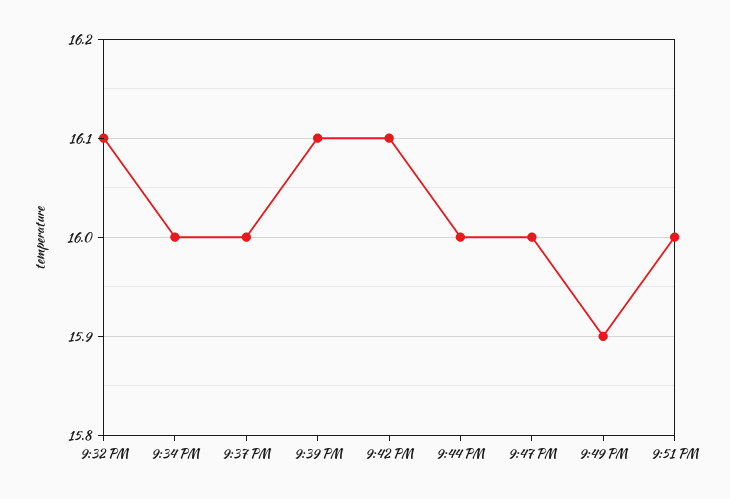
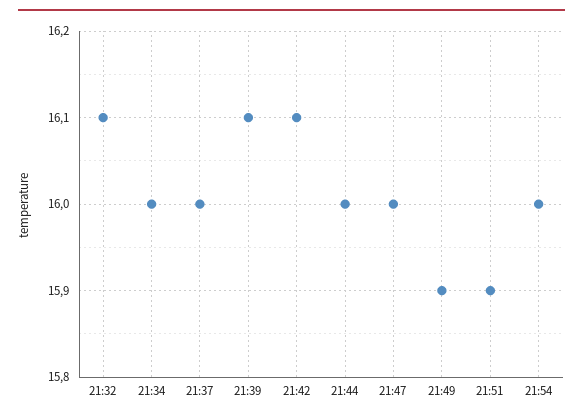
9:51 PM: 16 -> 15.9
21:54: none -> 16

